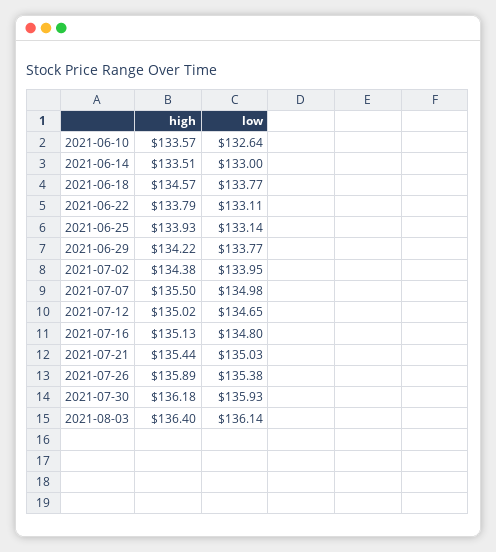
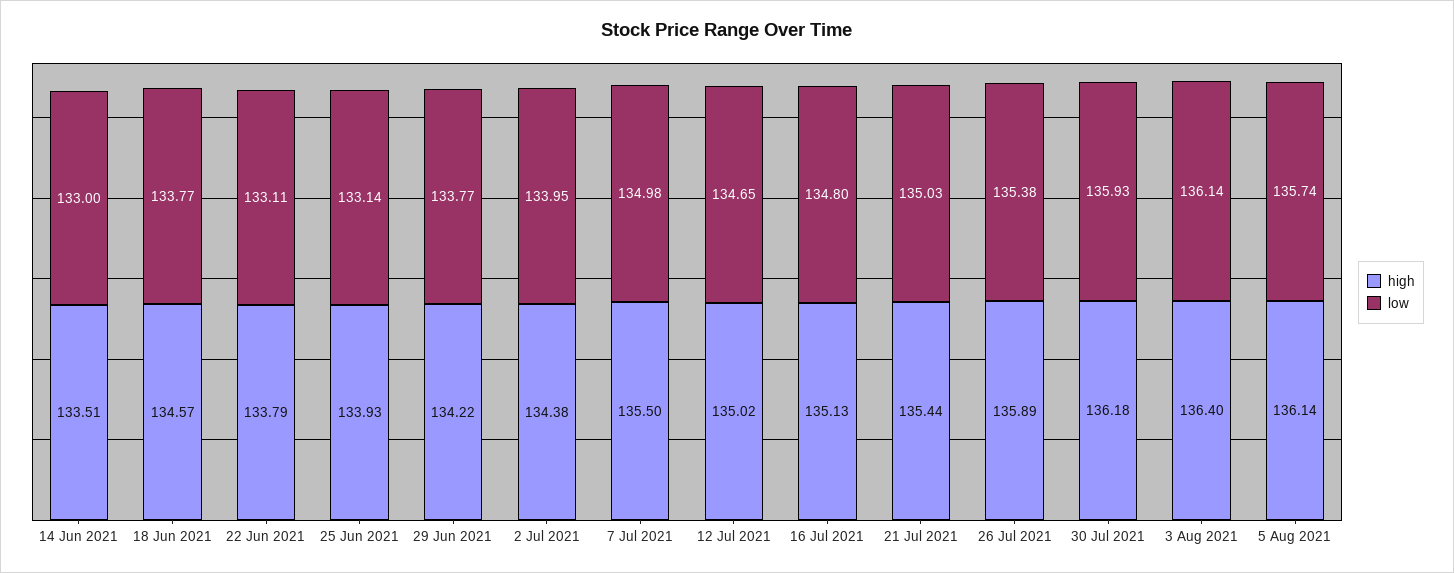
high, 2021-06-10: 133.57 -> none
low, 2021-06-10: 132.64 -> none
high, 5 Aug 2021: none -> 136.14
low, 5 Aug 2021: none -> 135.74

